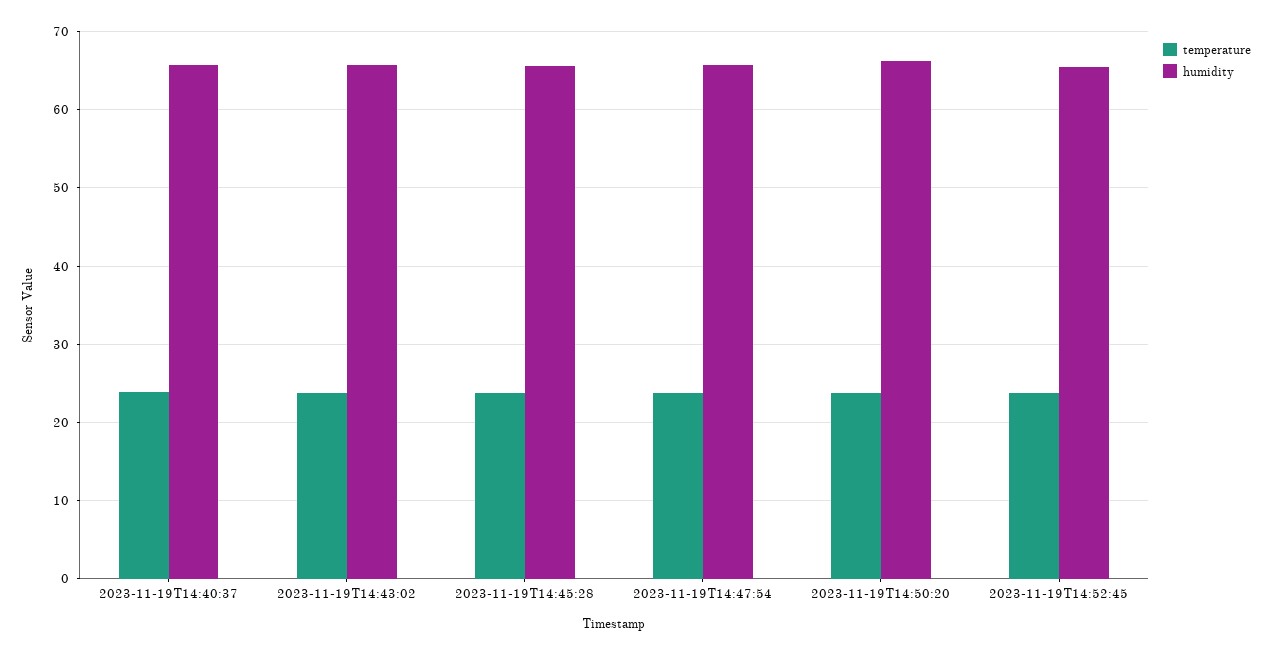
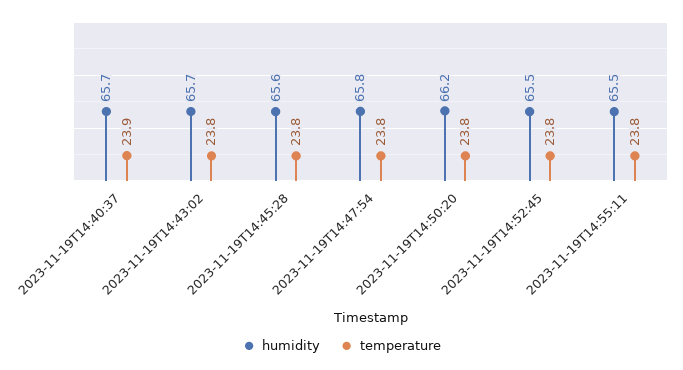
humidity, 2023-11-19T14:55:11: none -> 65.5
temperature, 2023-11-19T14:55:11: none -> 23.8

